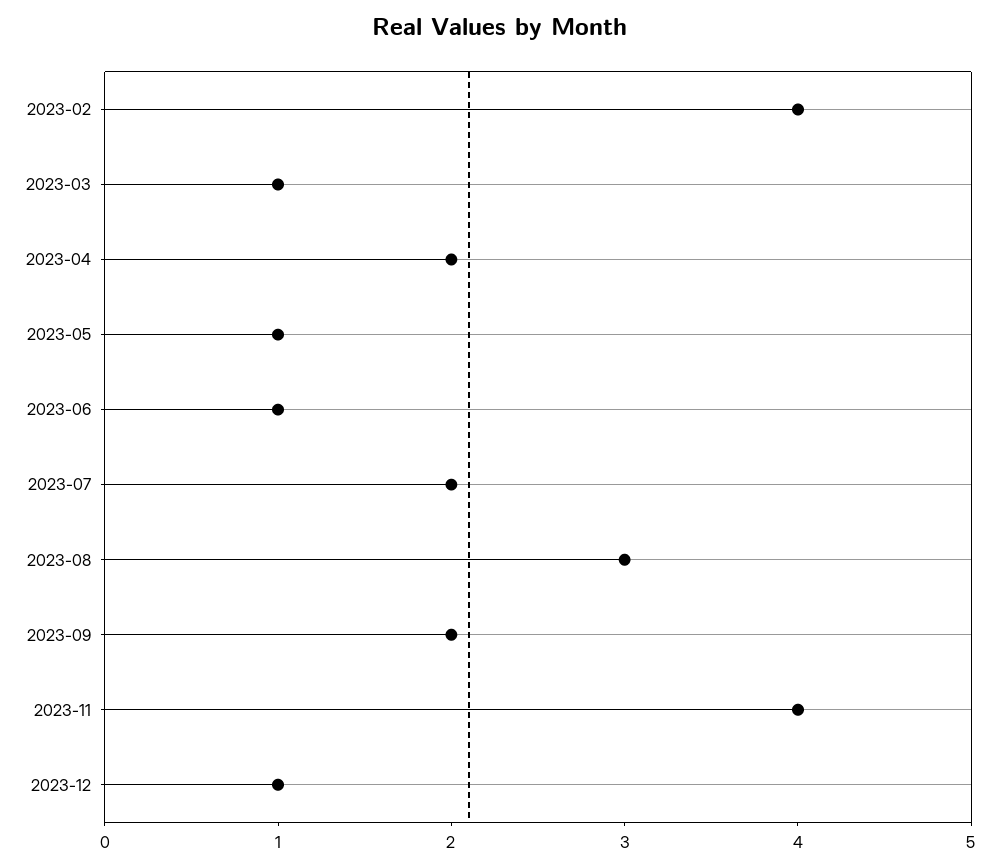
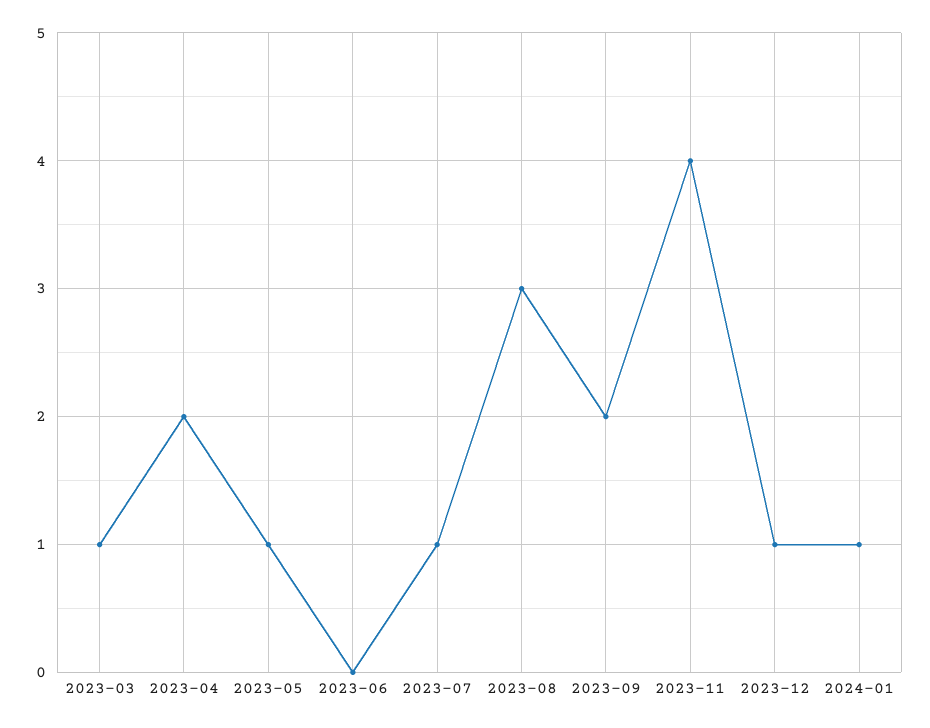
2023-02: 4 -> none
2023-06: 1 -> 0
2023-07: 2 -> 1
2024-01: none -> 1

